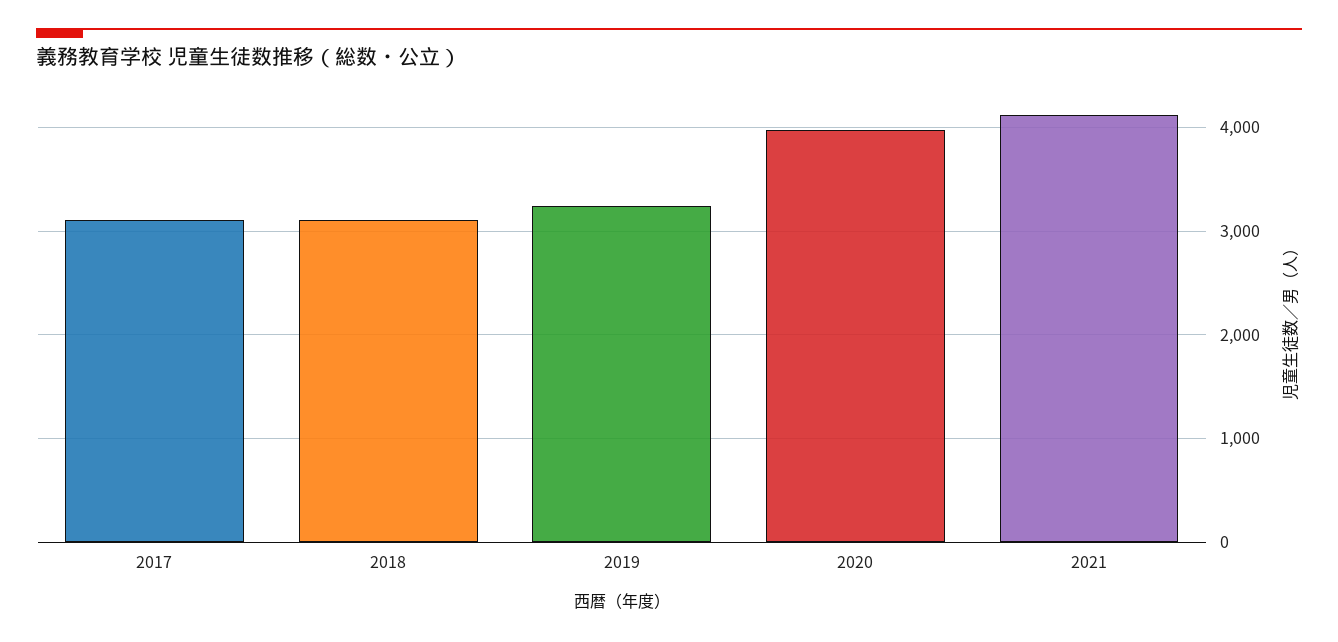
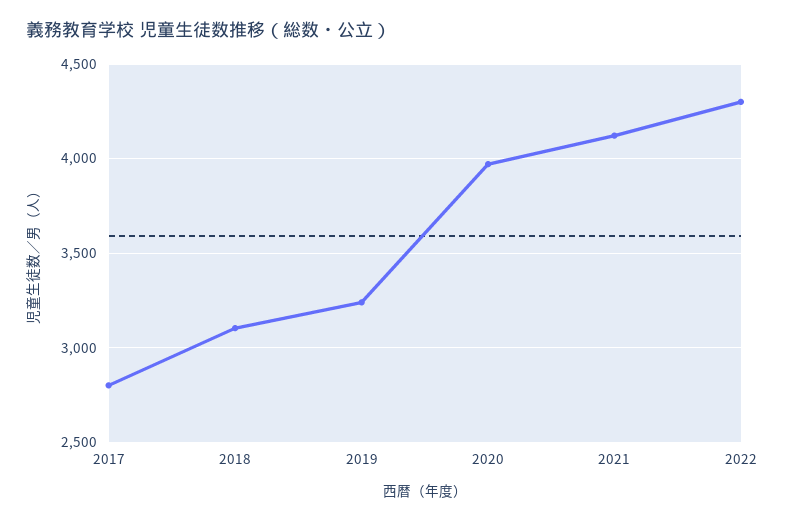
2017: 3100 -> 2800
2022: none -> 4300

